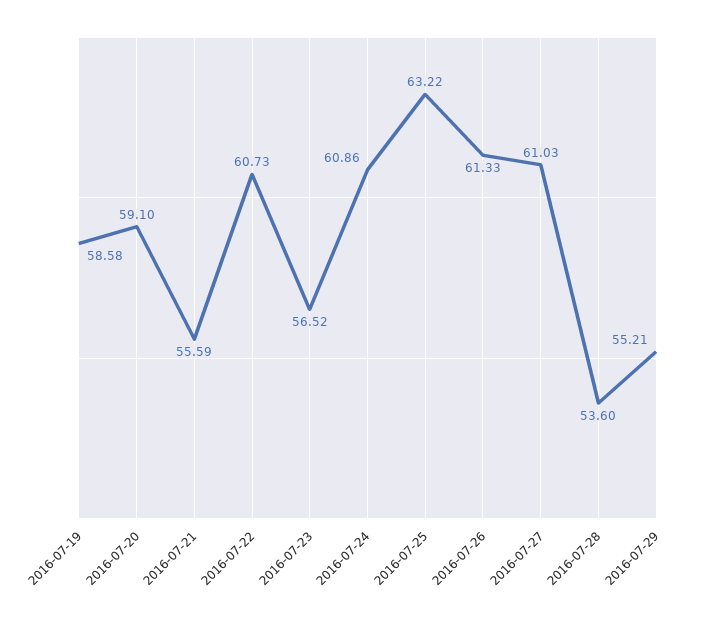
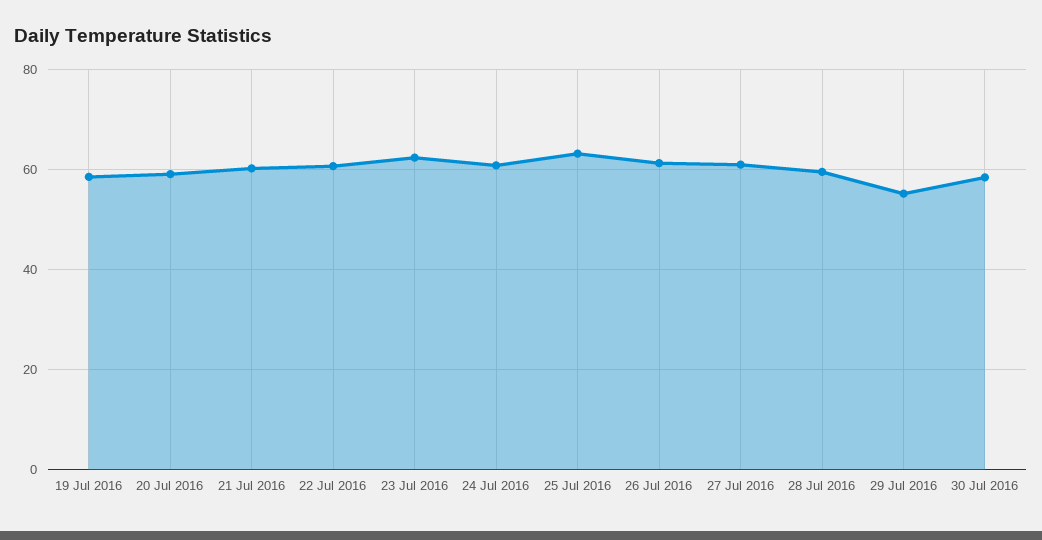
2016-07-21: 55.59 -> 60
2016-07-23: 56.52 -> 62
2016-07-28: 53.6 -> 60
30 Jul 2016: none -> 58

